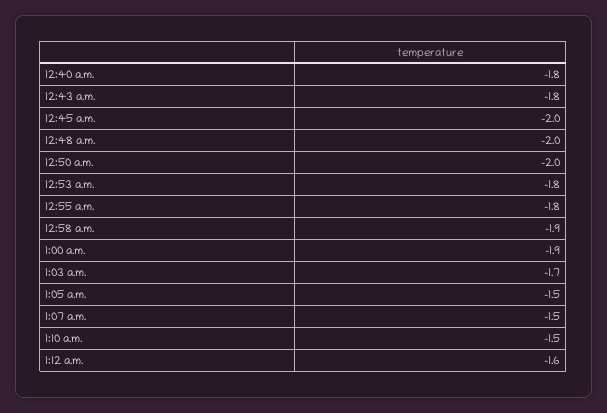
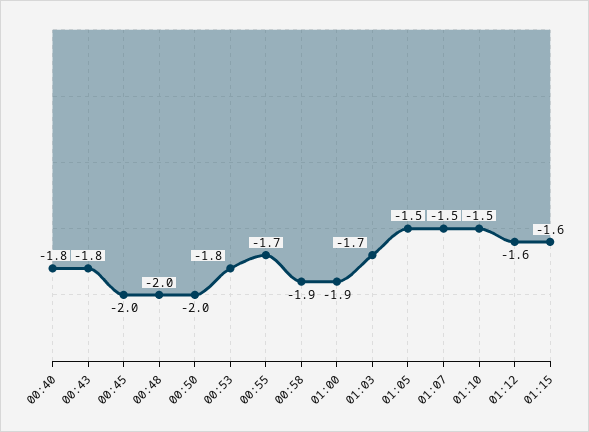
12:55 a.m.: -1.8 -> -1.7
01:15: none -> -1.6

